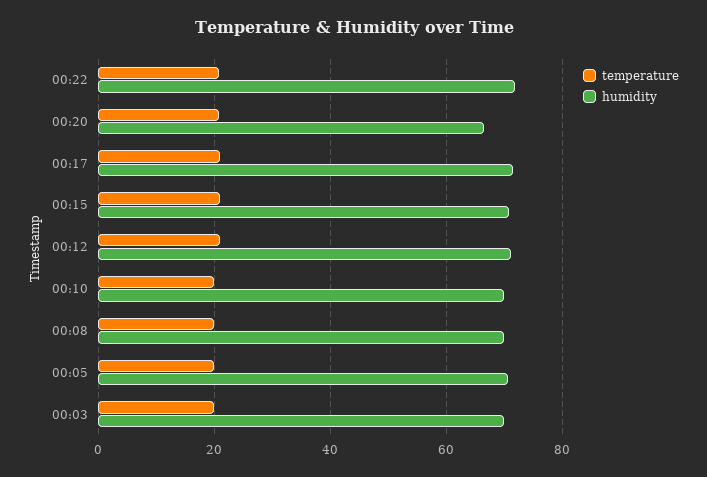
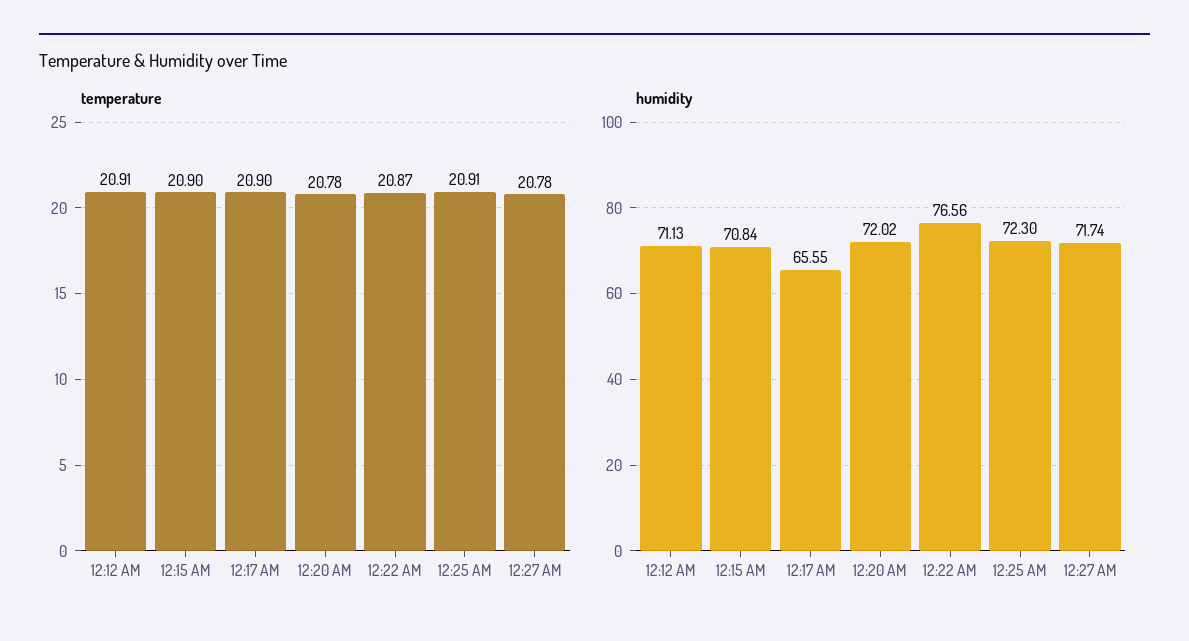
humidity, 00:22: 72 -> 76.56
humidity, 00:20: 66 -> 72.02
humidity, 00:17: 72 -> 65.55
temperature, 00:10: 20 -> none
humidity, 00:10: 70 -> none
temperature, 00:08: 20 -> none
humidity, 00:08: 70 -> none
temperature, 00:05: 20 -> none
humidity, 00:05: 70 -> none
temperature, 00:03: 20 -> none
humidity, 00:03: 70 -> none
temperature, 12:25 AM: none -> 20.91
temperature, 12:27 AM: none -> 20.78
humidity, 12:25 AM: none -> 72.3
humidity, 12:27 AM: none -> 71.74

